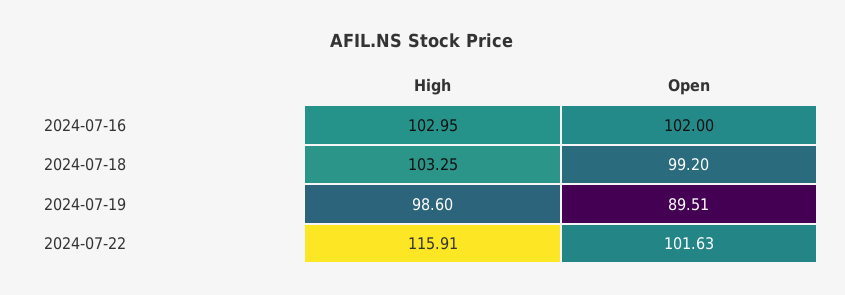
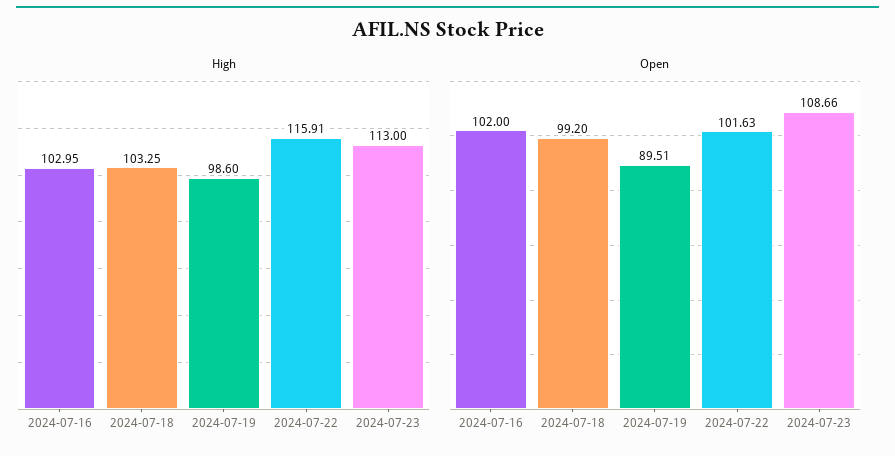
High, 2024-07-23: none -> 113
Open, 2024-07-23: none -> 108.66

